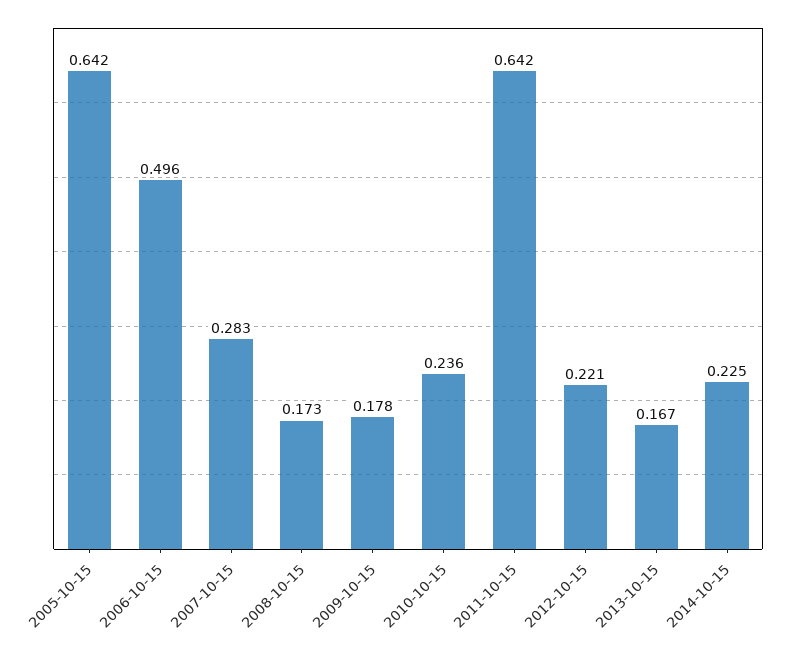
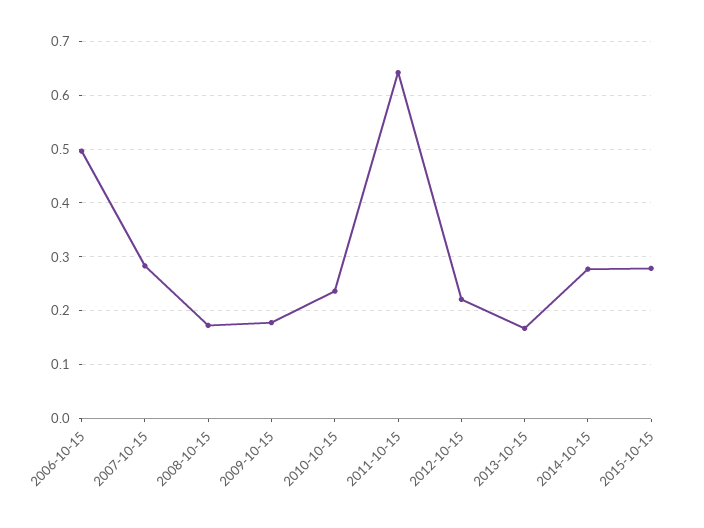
2005-10-15: 0.642 -> none
2014-10-15: 0.225 -> 0.28
2015-10-15: none -> 0.28

